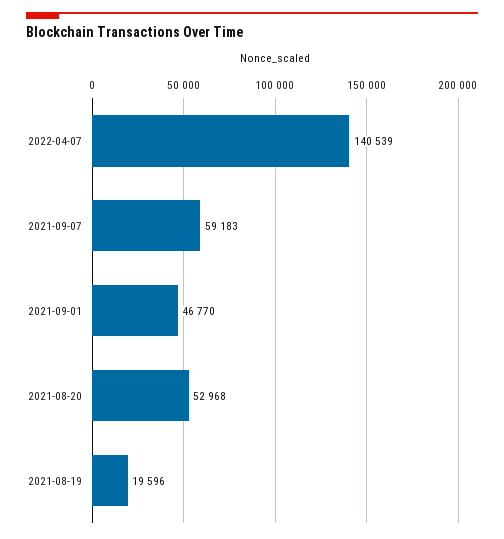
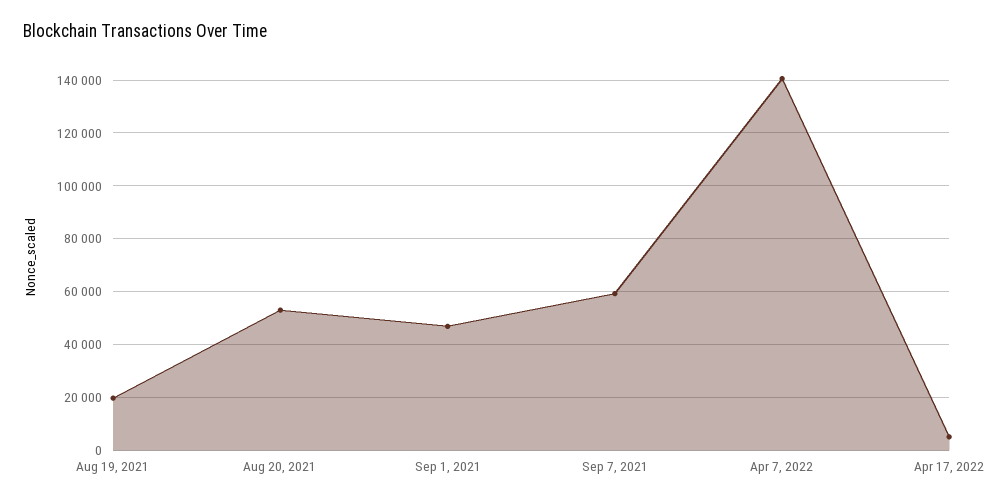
Apr 17, 2022: none -> 5000

